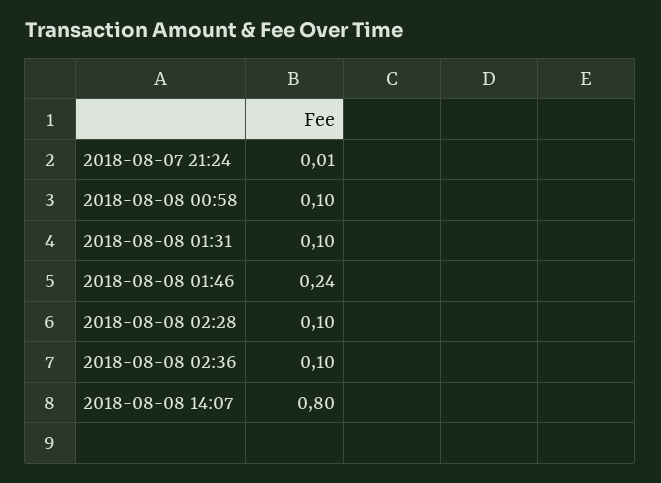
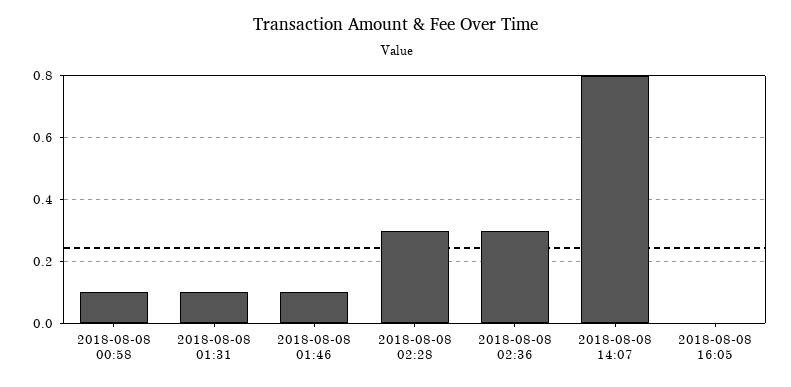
2018-08-07 21:24: 0.01 -> none
2018-08-08 01:46: 0.24 -> 0.1
2018-08-08 02:28: 0.1 -> 0.3
2018-08-08 02:36: 0.1 -> 0.3
2018-08-08 16:05: none -> 0

